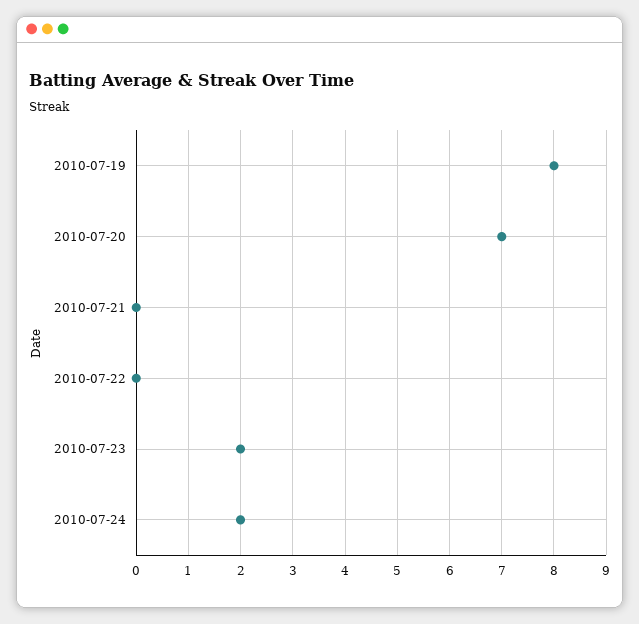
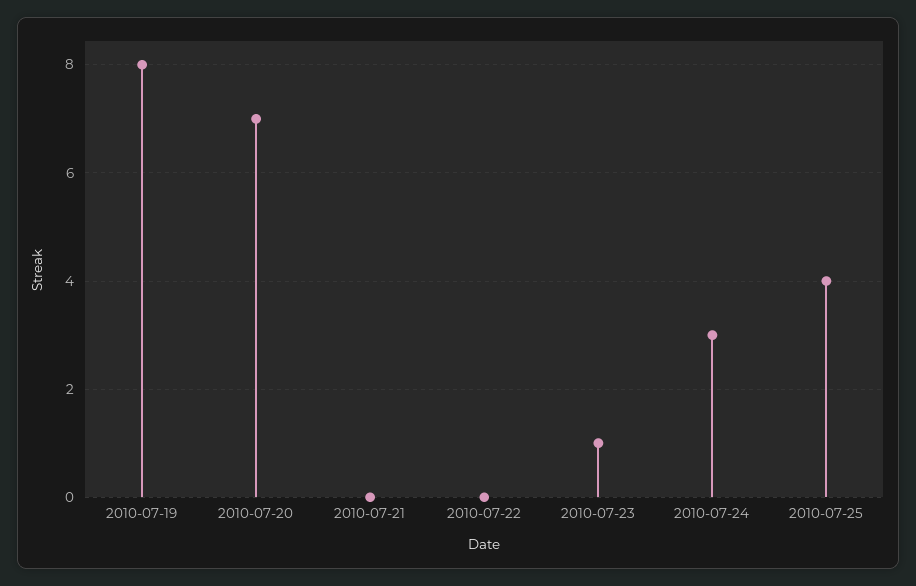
2010-07-23: 2 -> 1
2010-07-24: 2 -> 3
2010-07-25: none -> 4

